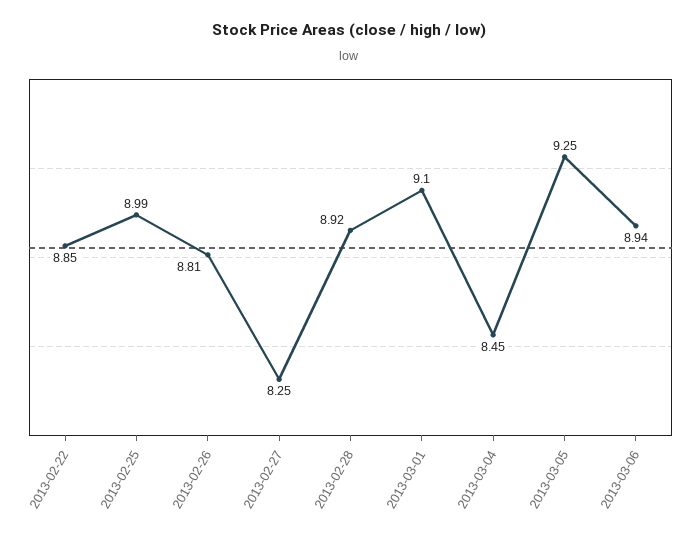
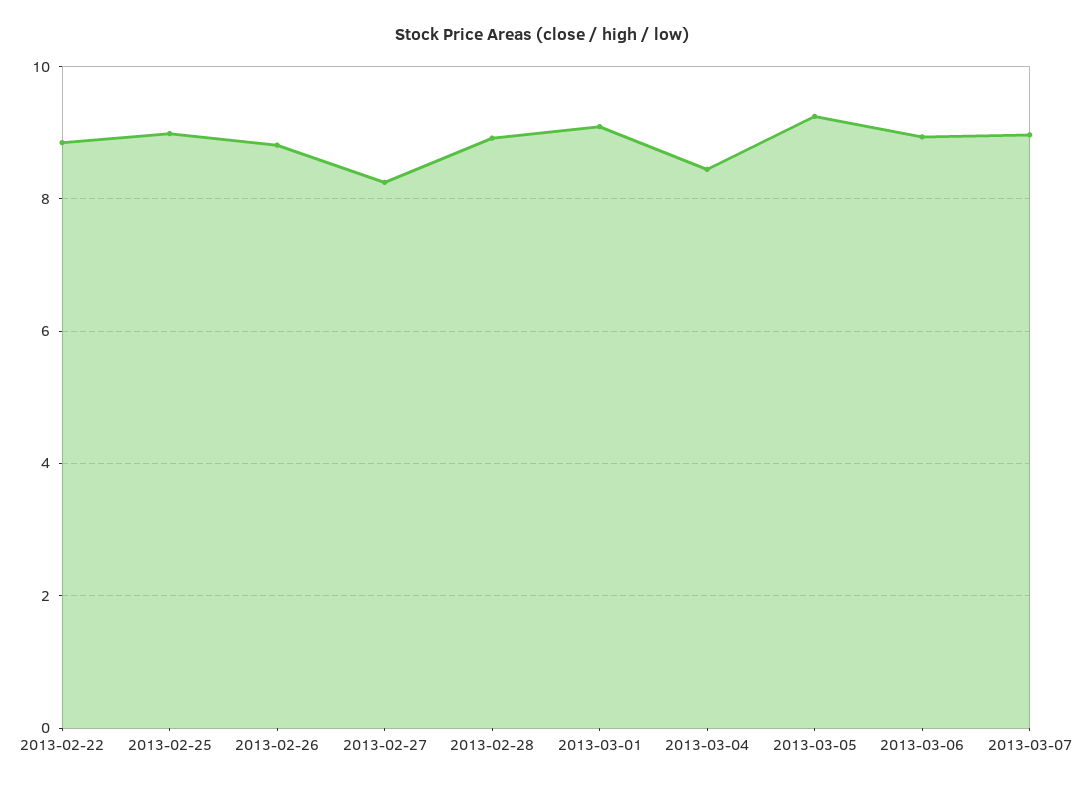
2013-03-07: none -> 9

